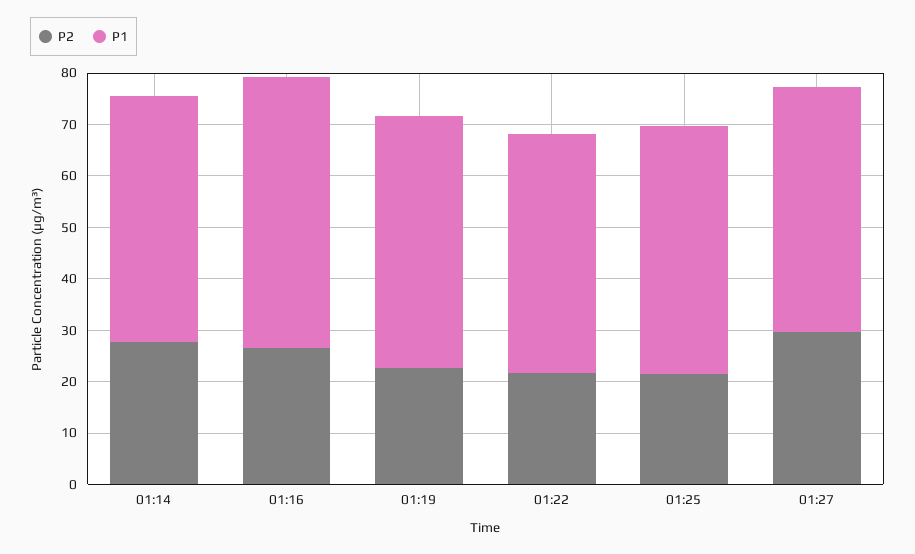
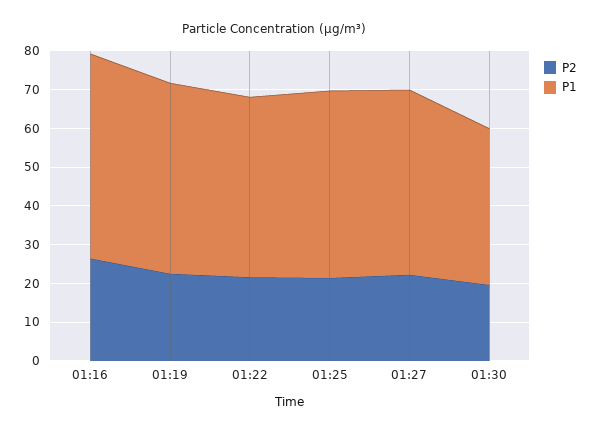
P2, 01:14: 28 -> none
P1, 01:14: 48 -> none
P2, 01:27: 30 -> 22.5
P2, 01:30: none -> 20
P1, 01:30: none -> 40

